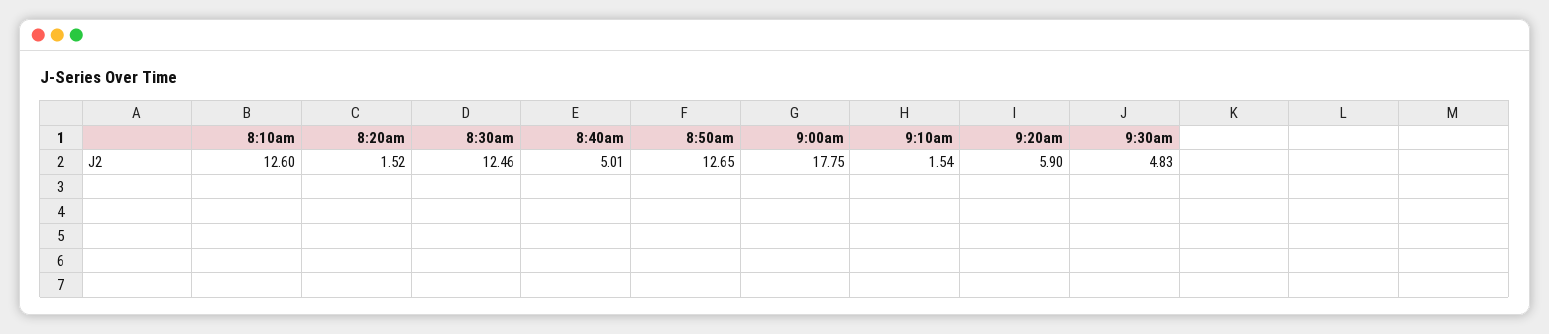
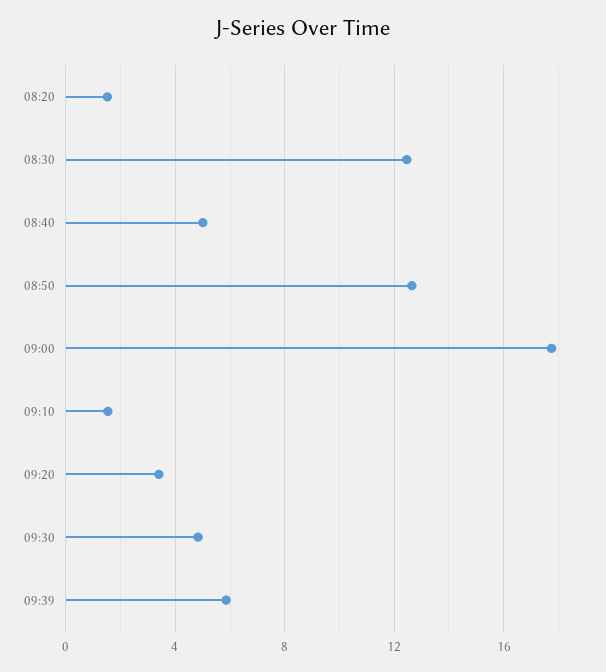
8:10am: 12.6 -> none
9:20am: 5.9 -> 3.5
09:39: none -> 6

